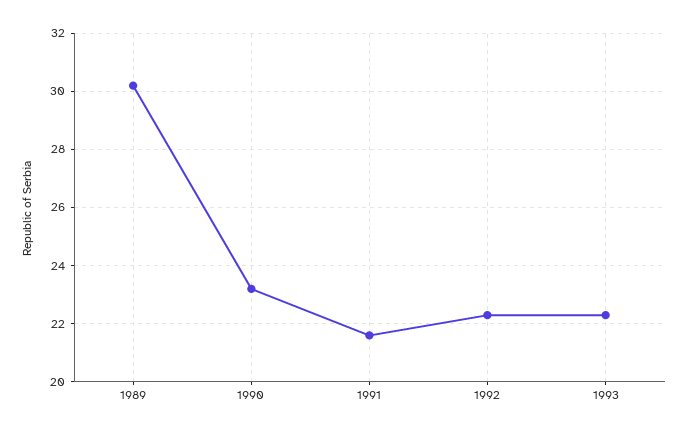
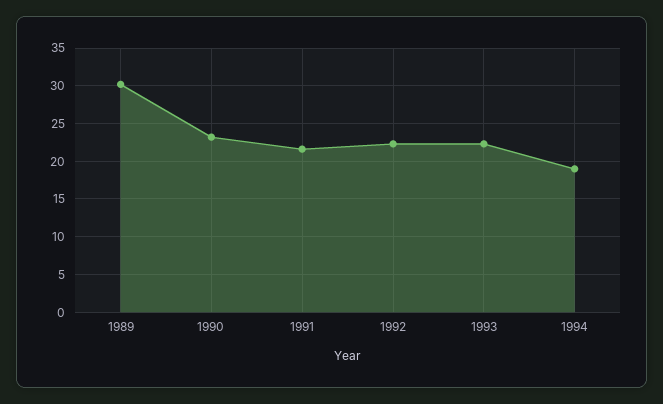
1994: none -> 19

